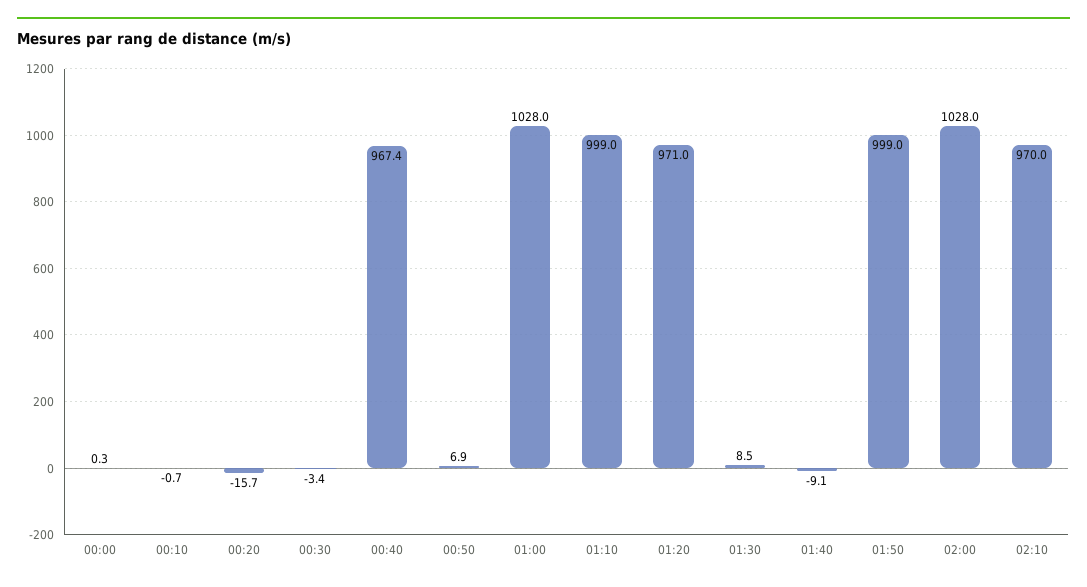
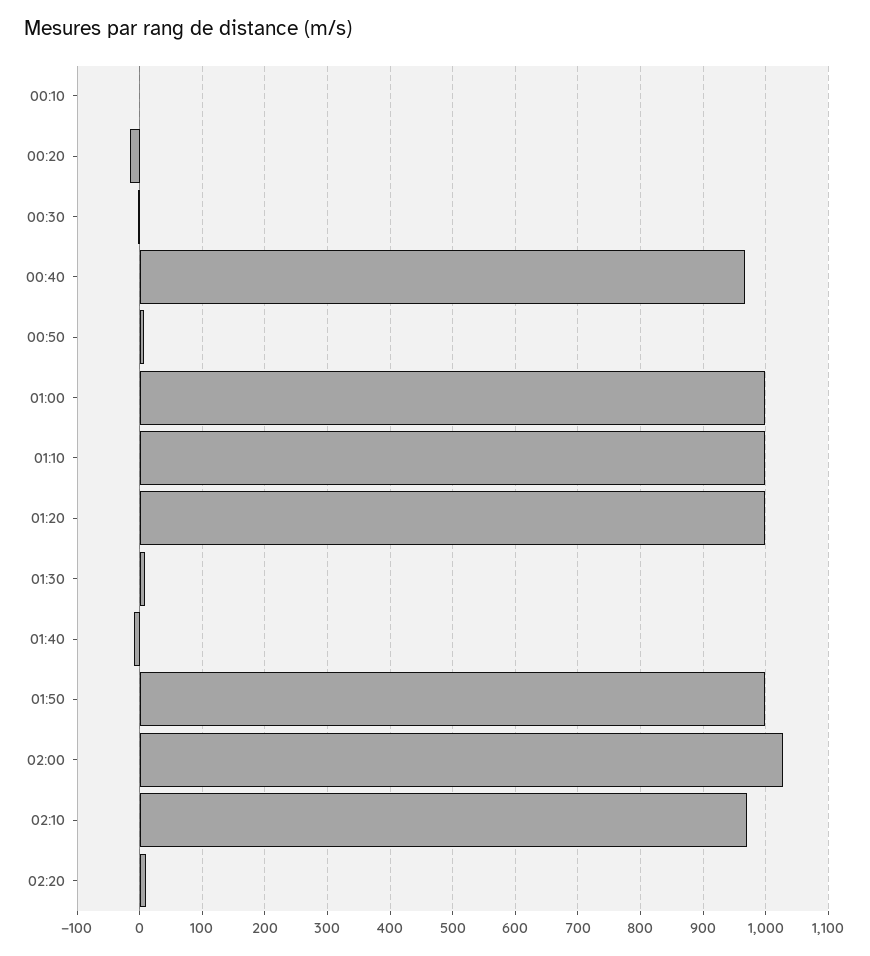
00:00: 0.3 -> none
01:00: 1028 -> 1000
01:20: 971 -> 1000
02:20: none -> 10

